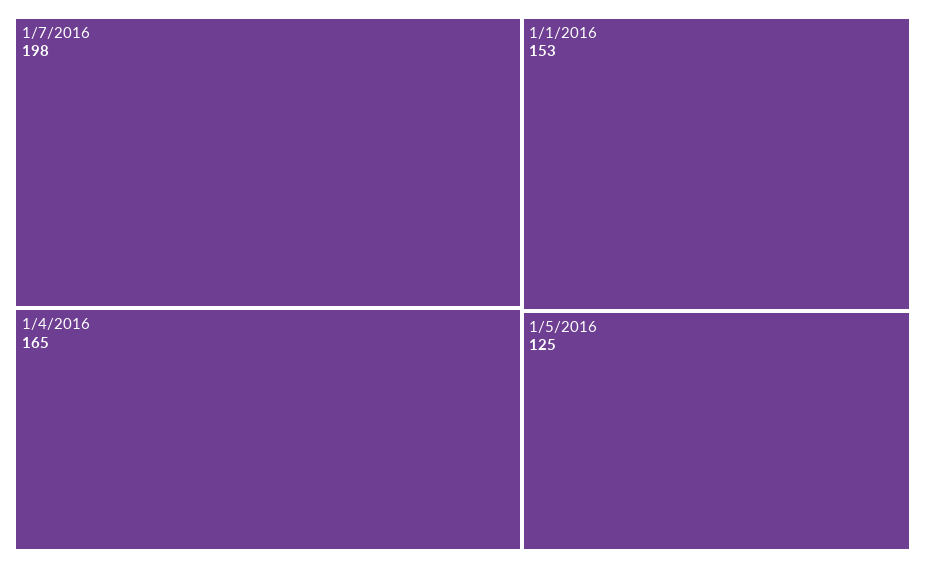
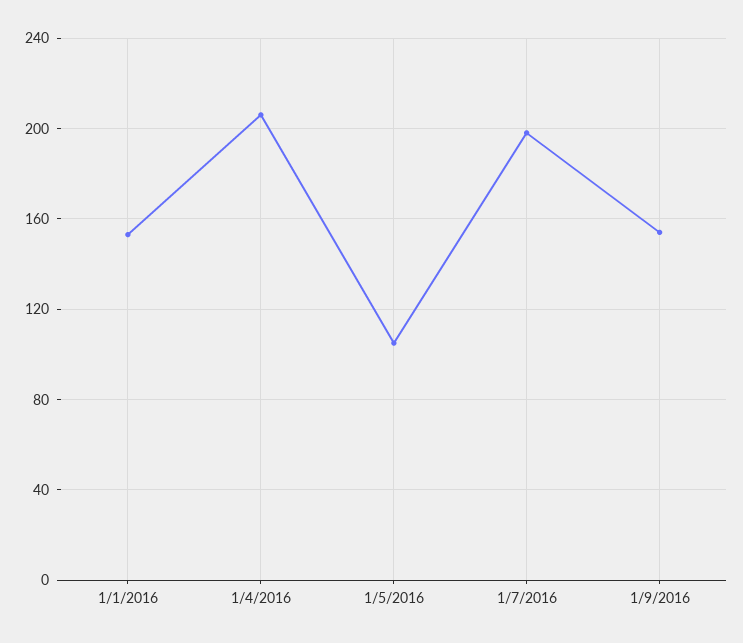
1/4/2016: 165 -> 205
1/5/2016: 125 -> 105
1/9/2016: none -> 155

